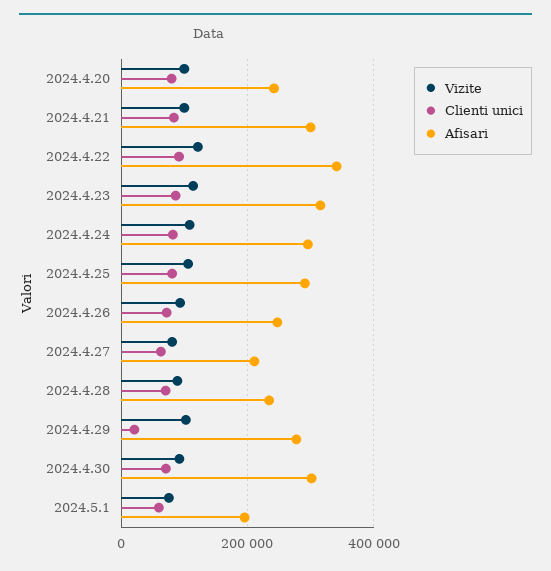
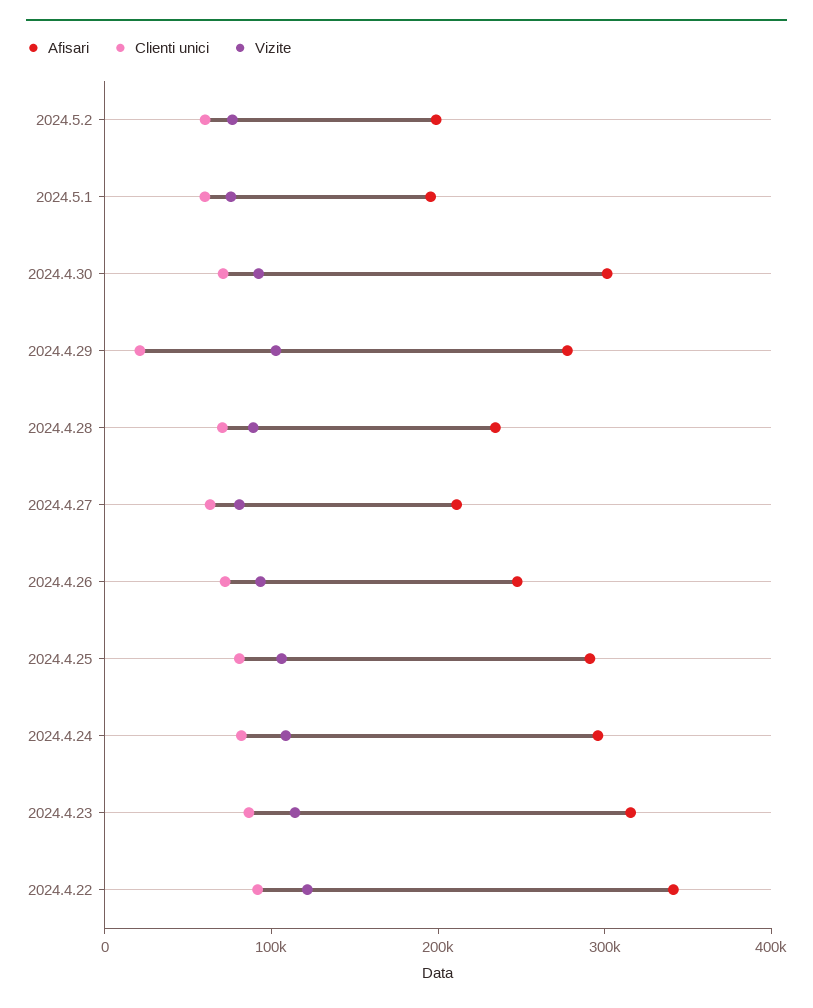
Vizite, 2024.4.20: 100000 -> none
Clienti unici, 2024.4.20: 80000 -> none
Afisari, 2024.4.20: 240000 -> none
Vizite, 2024.4.21: 100000 -> none
Clienti unici, 2024.4.21: 80000 -> none
Afisari, 2024.4.21: 300000 -> none
Afisari, 2024.5.2: none -> 200000
Clienti unici, 2024.5.2: none -> 60000
Vizite, 2024.5.2: none -> 80000

